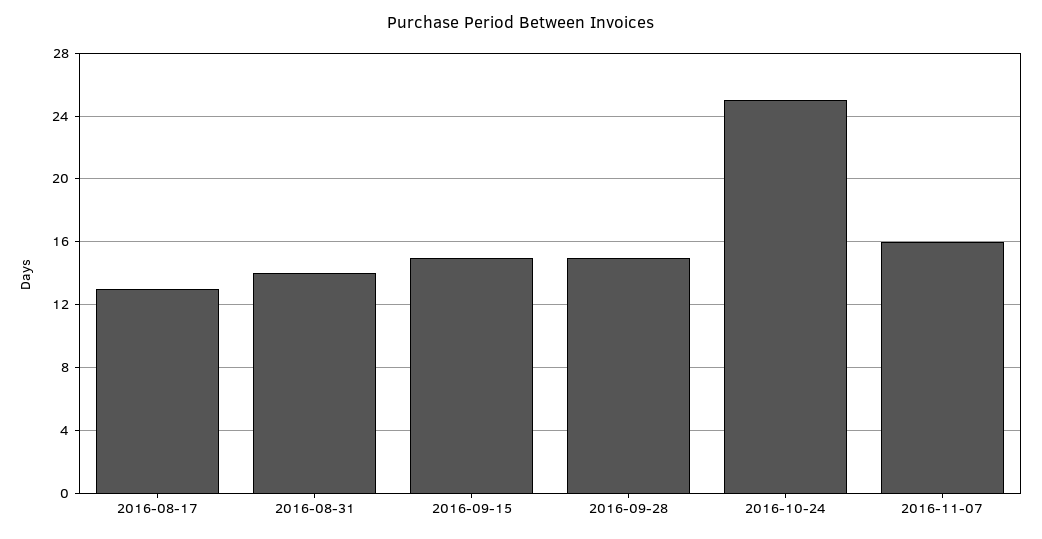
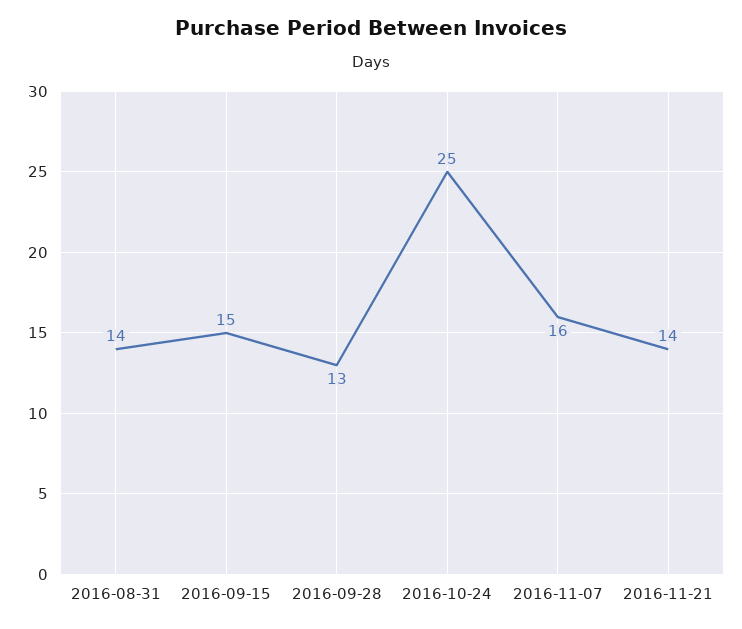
2016-08-17: 13 -> none
2016-09-28: 15 -> 13
2016-11-21: none -> 14

